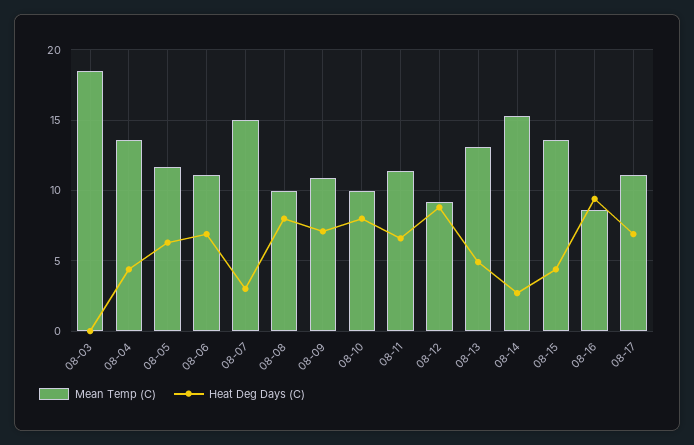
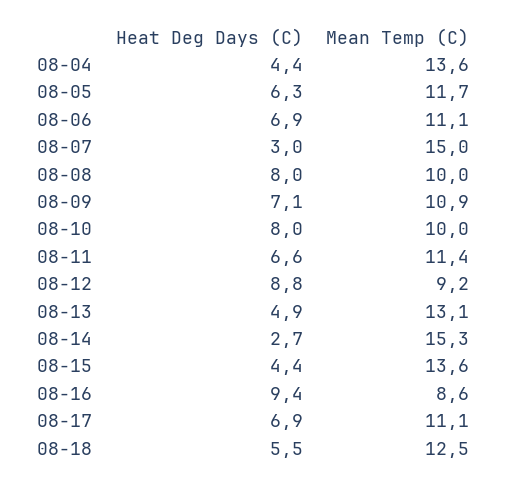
Mean Temp (C), 08-03: 18.5 -> none
Heat Deg Days (C), 08-03: 0 -> none
Heat Deg Days (C), 08-18: none -> 5.5
Mean Temp (C), 08-18: none -> 12.5

